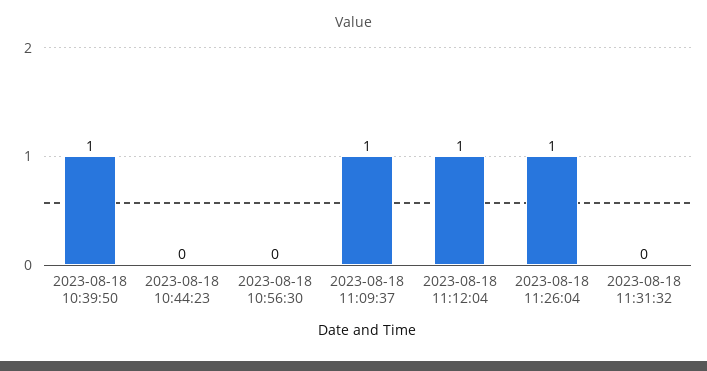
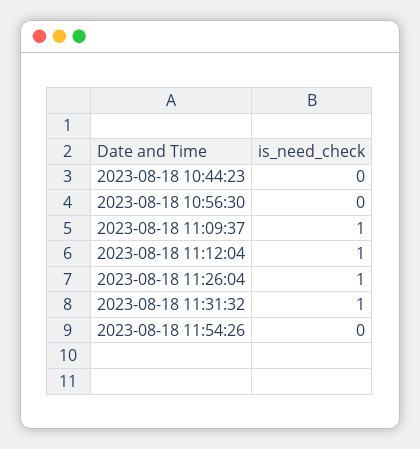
2023-08-18 10:39:50: 1 -> none
2023-08-18 11:31:32: 0 -> 1
2023-08-18 11:54:26: none -> 0

